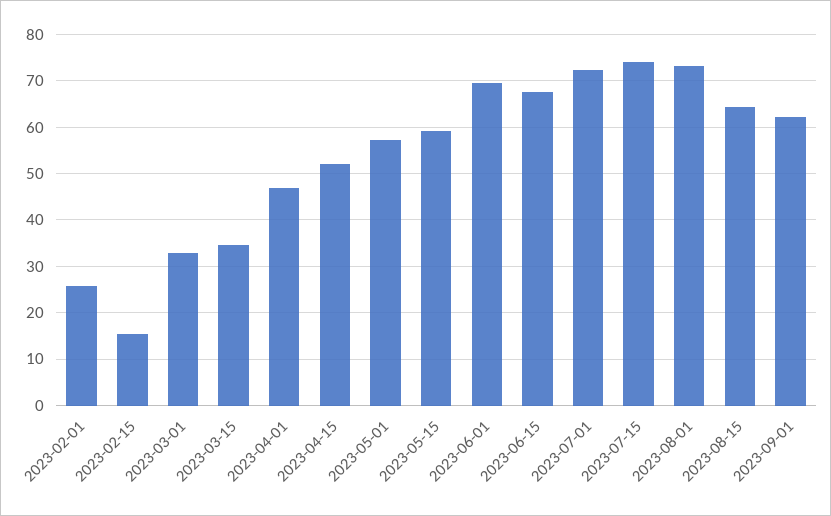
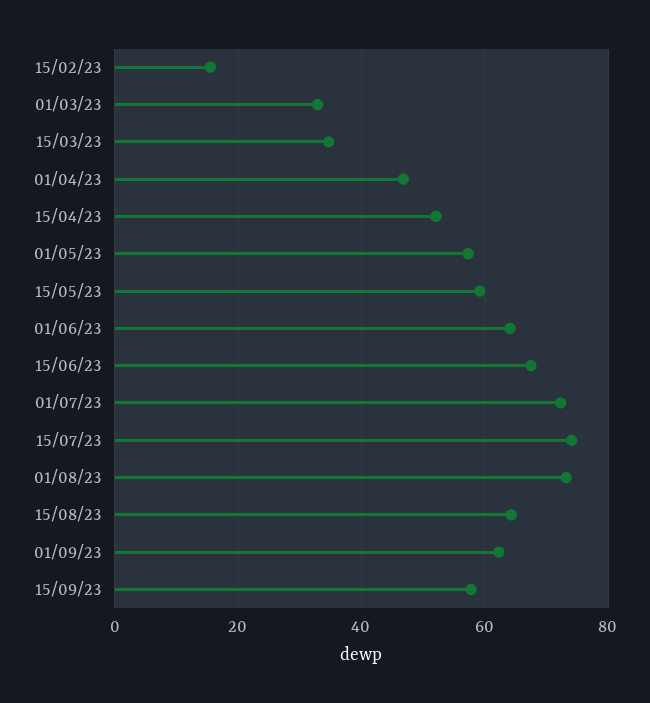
2023-02-01: 26 -> none
2023-06-01: 70 -> 64
15/09/23: none -> 58

